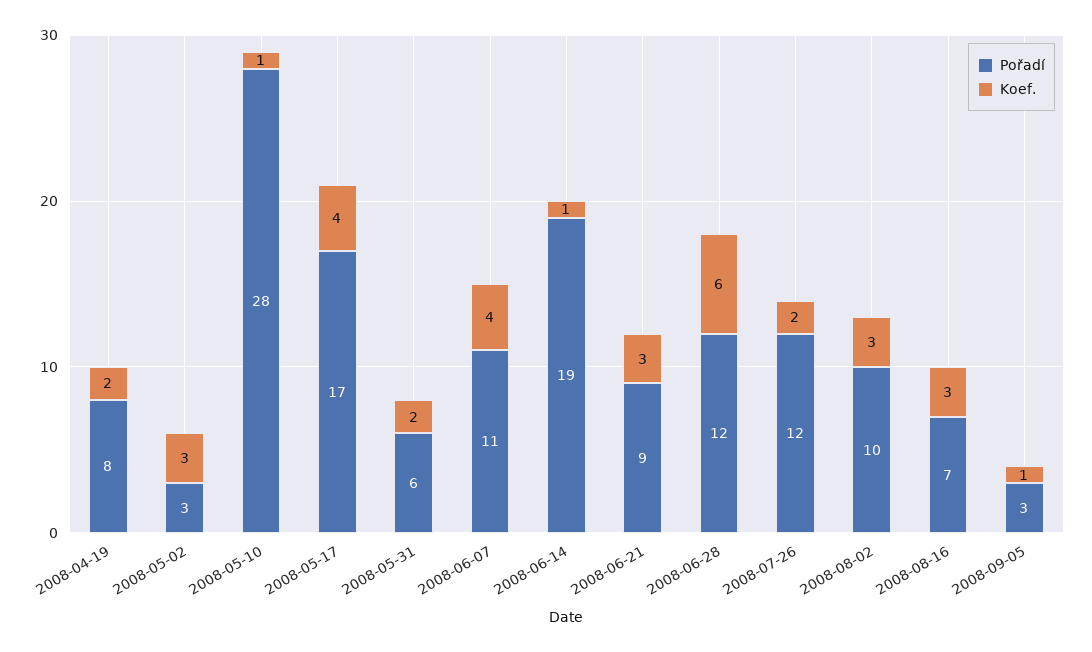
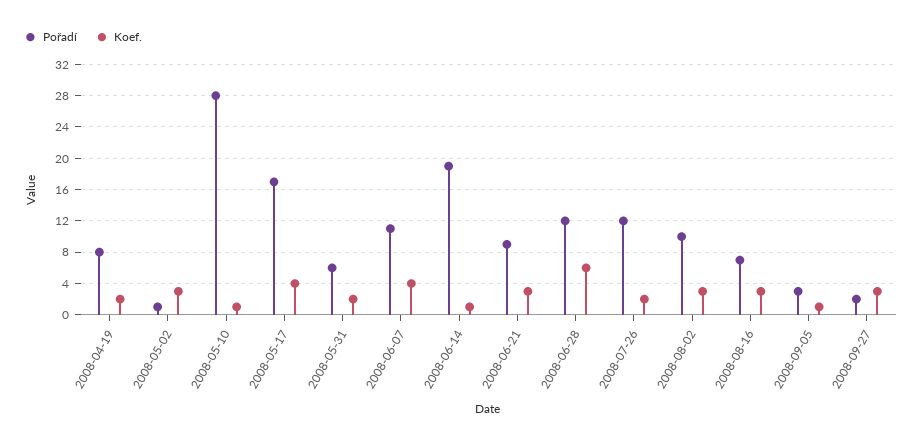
Pořadí, 2008-05-02: 3 -> 1
Pořadí, 2008-09-27: none -> 2
Koef., 2008-09-27: none -> 3

